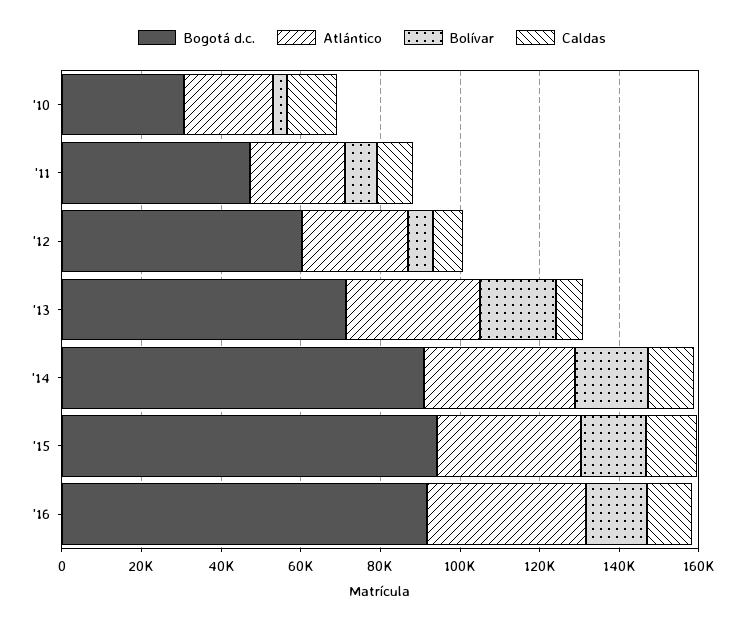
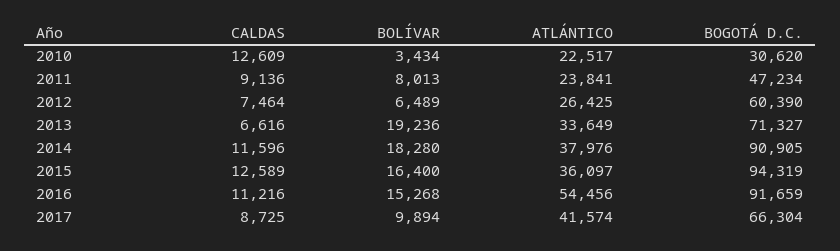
Atlántico, '16: 40000 -> 54456
Caldas, 2017: none -> 8725
Bolívar, 2017: none -> 9894
Atlántico, 2017: none -> 41574
Bogotá d.c., 2017: none -> 66304

